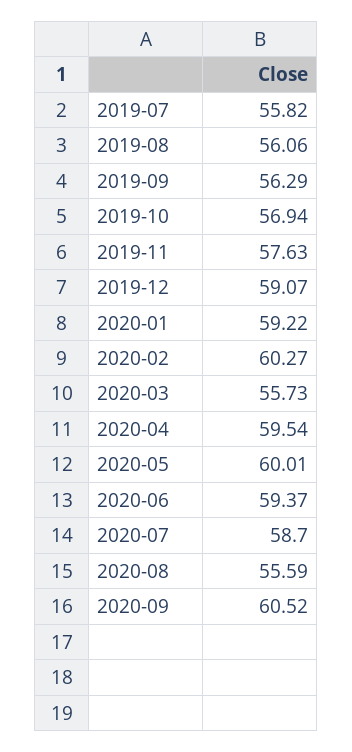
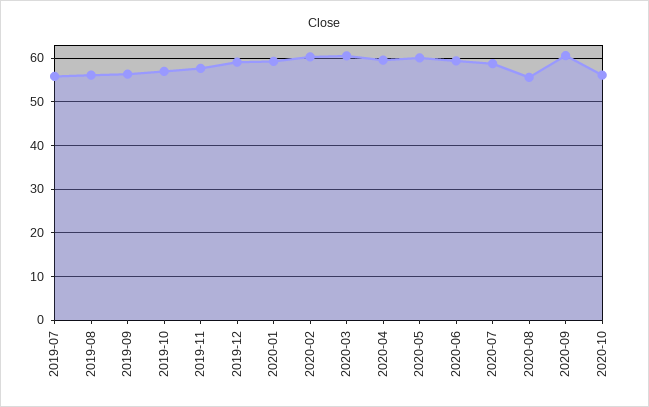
2020-03: 55.73 -> 60
2020-10: none -> 56

